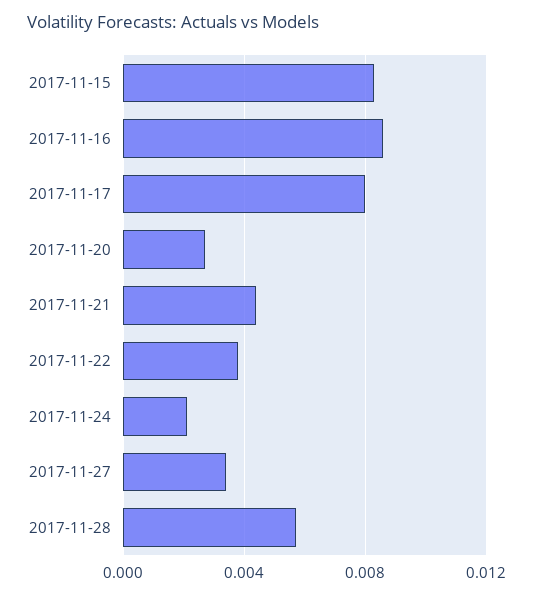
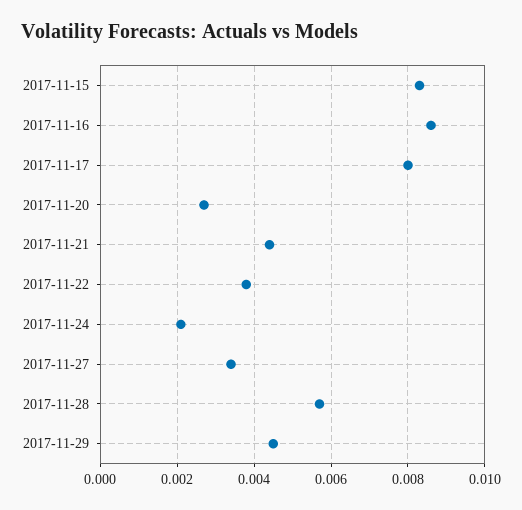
2017-11-29: none -> 0.0045

